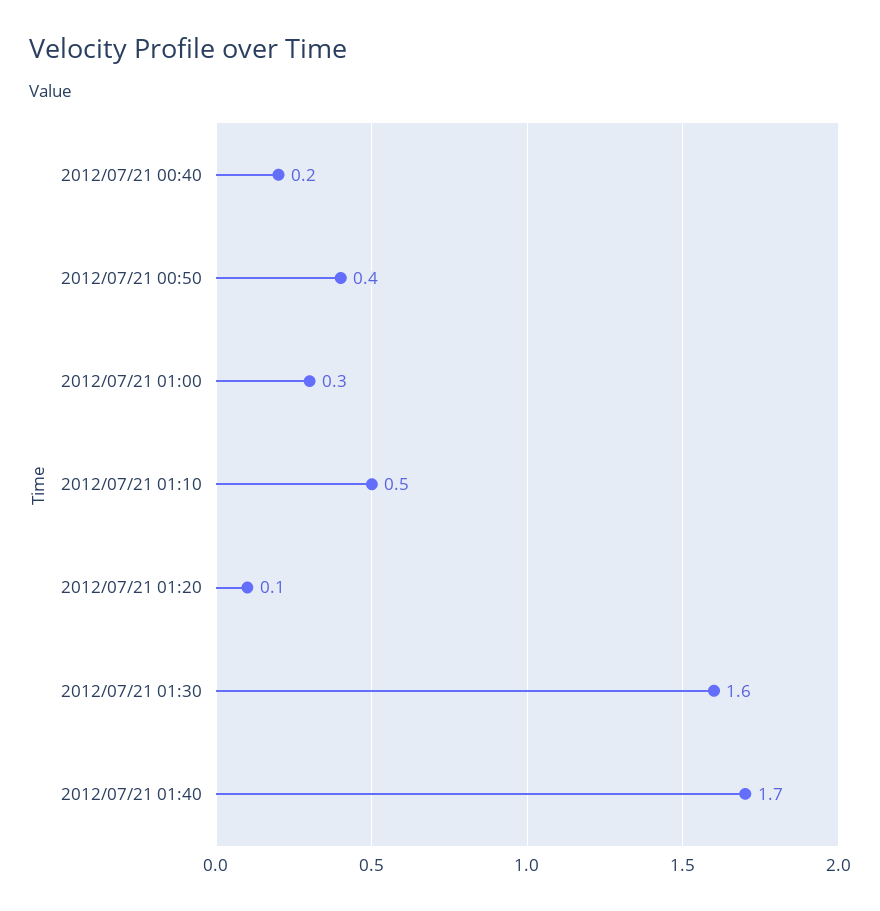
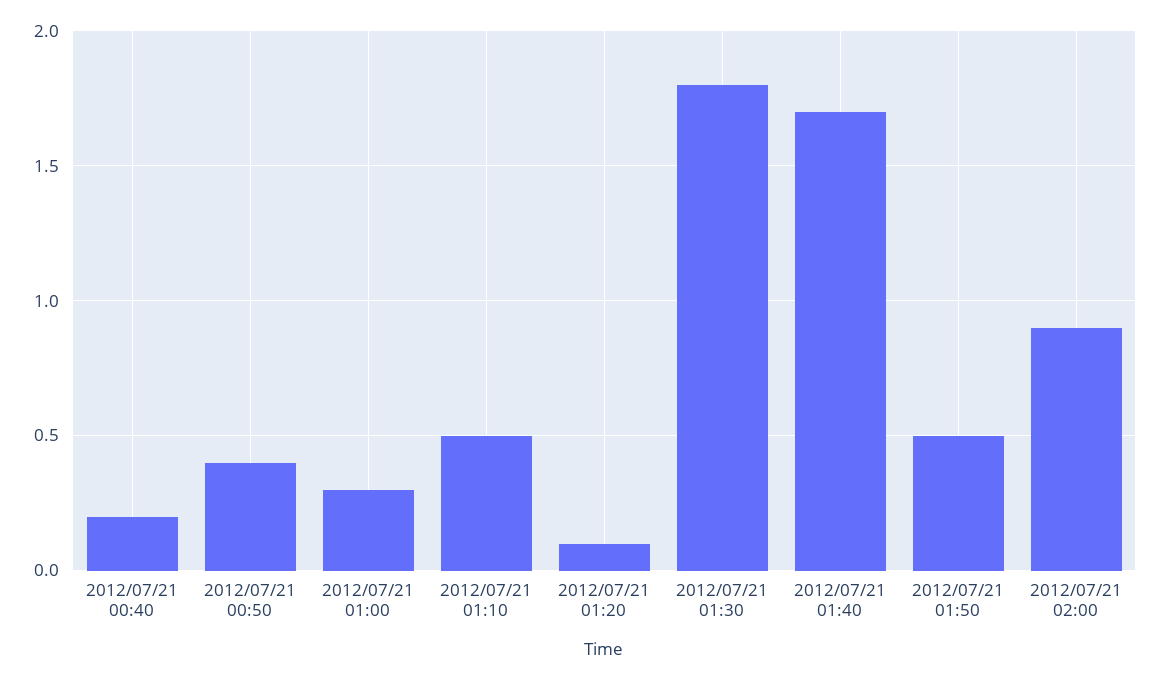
2012/07/21 01:30: 1.6 -> 1.8
2012/07/21 01:50: none -> 0.5
2012/07/21 02:00: none -> 0.9

